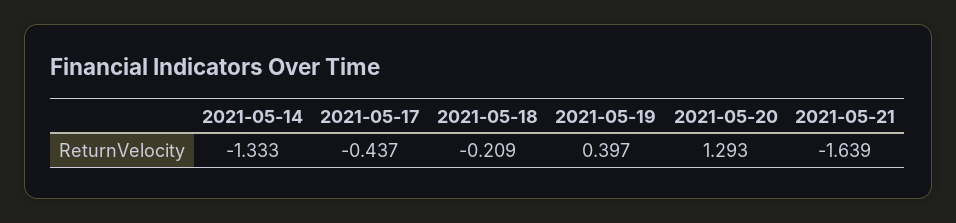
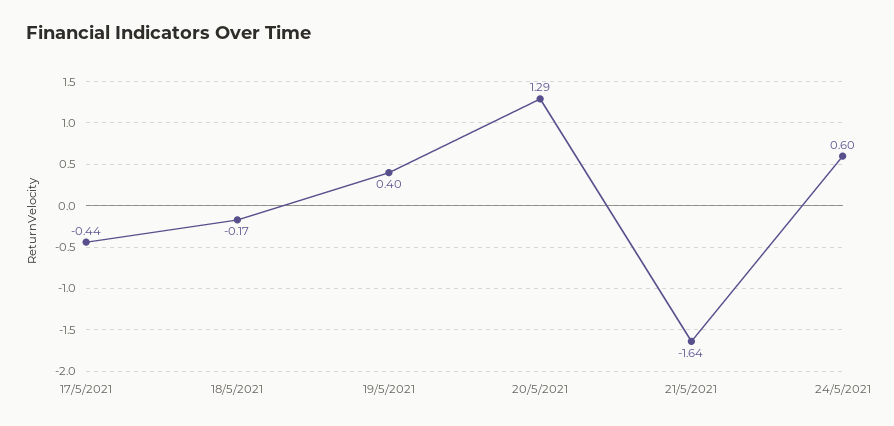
2021-05-14: -1.333 -> none
2021-05-18: -0.209 -> -0.17
24/5/2021: none -> 0.6

